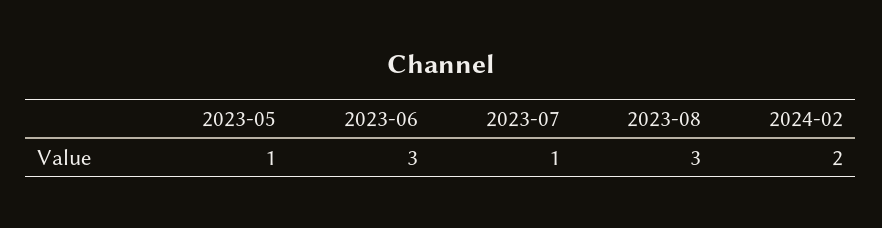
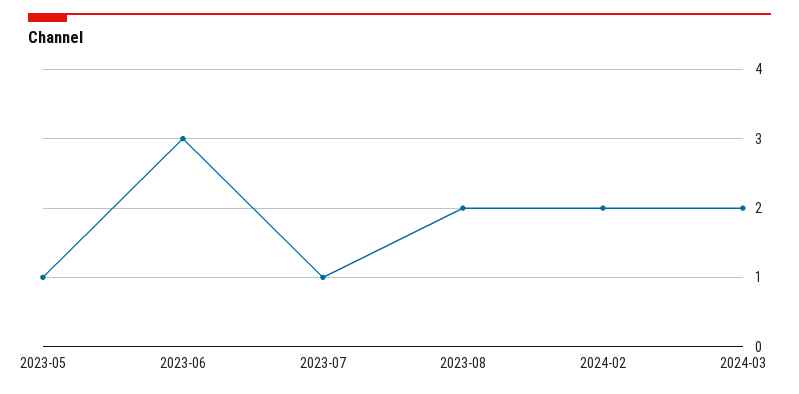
2023-08: 3 -> 2
2024-03: none -> 2

